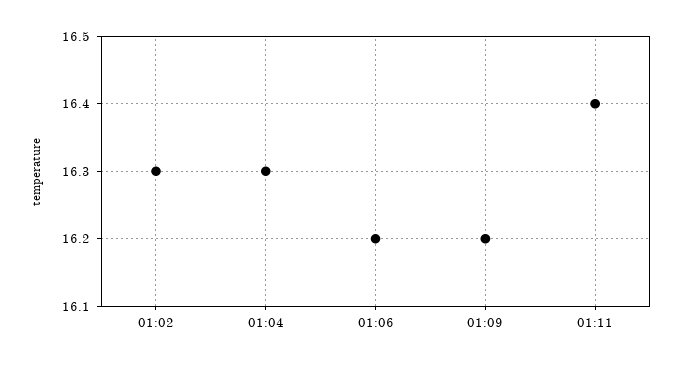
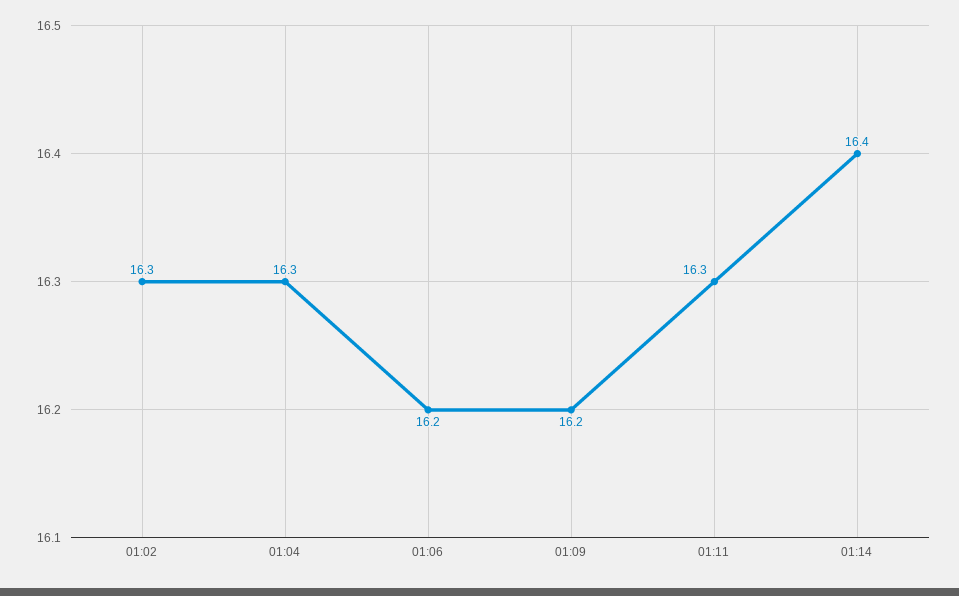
01:11: 16.4 -> 16.3
01:14: none -> 16.4

